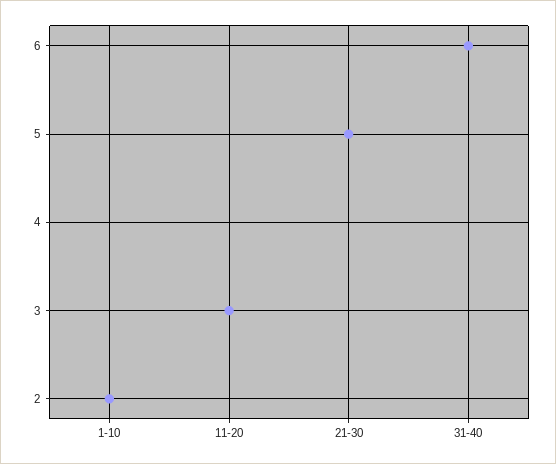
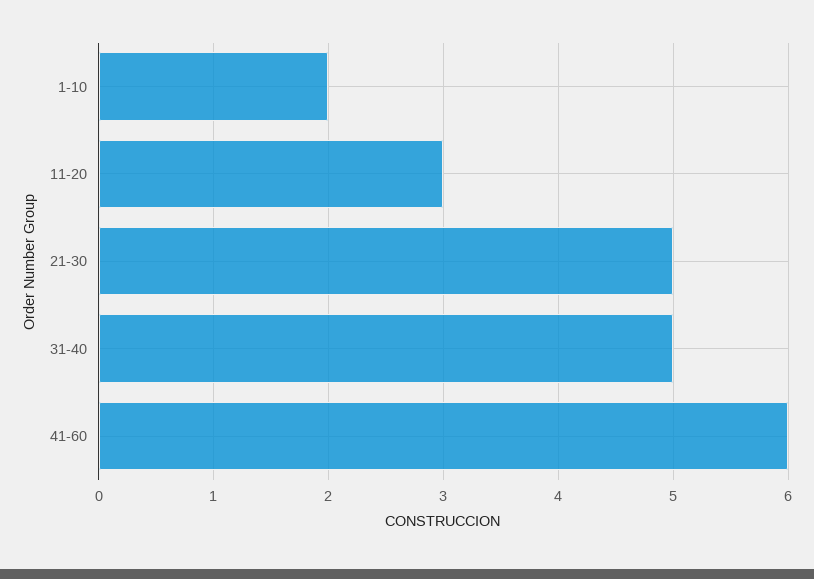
31-40: 6 -> 5
41-60: none -> 6

